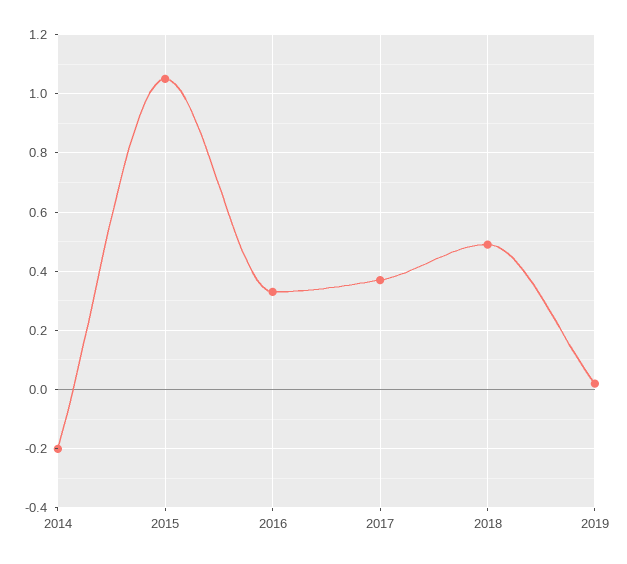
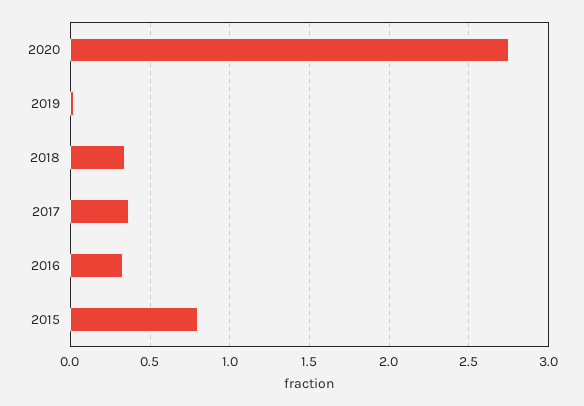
2014: -0.2 -> none
2015: 1.05 -> 0.8
2018: 0.5 -> 0.35
2020: none -> 2.75

